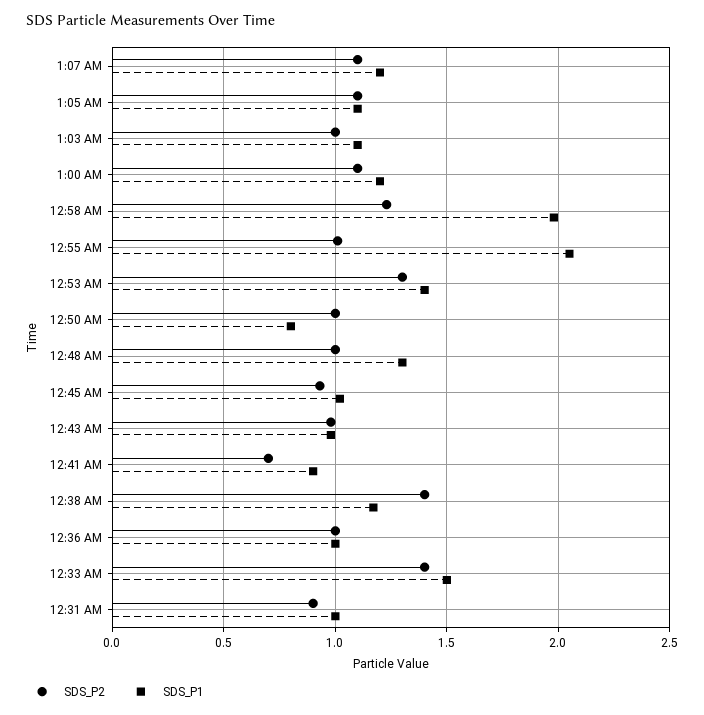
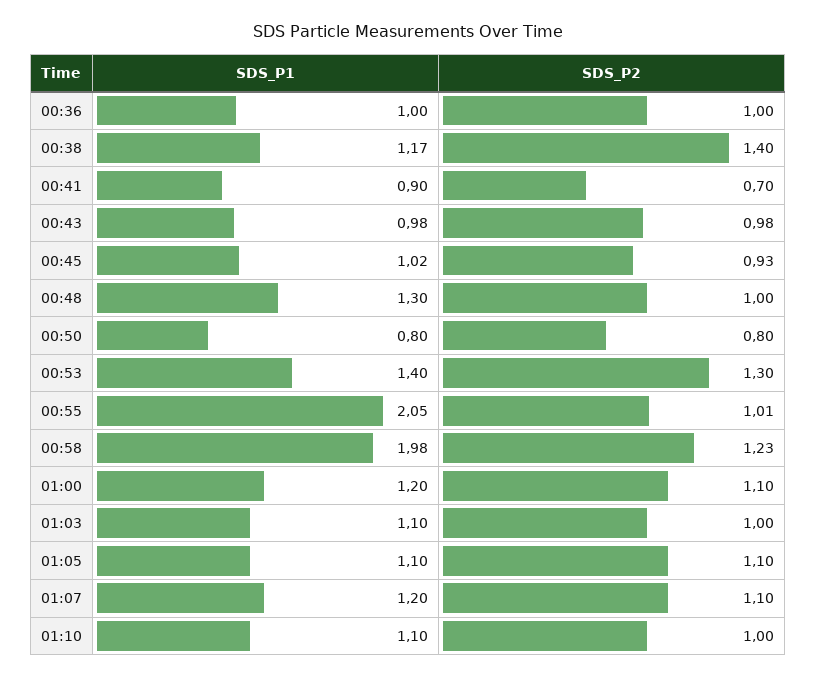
SDS_P2, 12:50 AM: 1 -> 0.8
SDS_P2, 12:33 AM: 1.4 -> none
SDS_P1, 12:33 AM: 1.5 -> none
SDS_P2, 12:31 AM: 0.9 -> none
SDS_P1, 12:31 AM: 1 -> none
SDS_P1, 01:10: none -> 1.1
SDS_P2, 01:10: none -> 1

